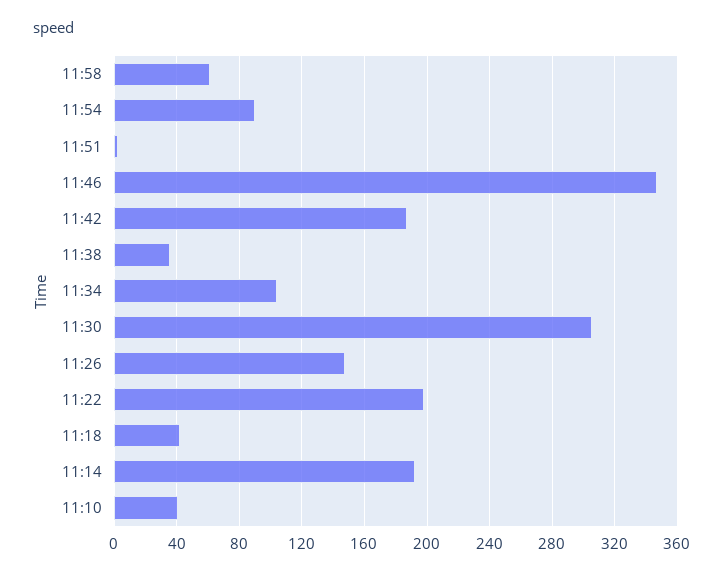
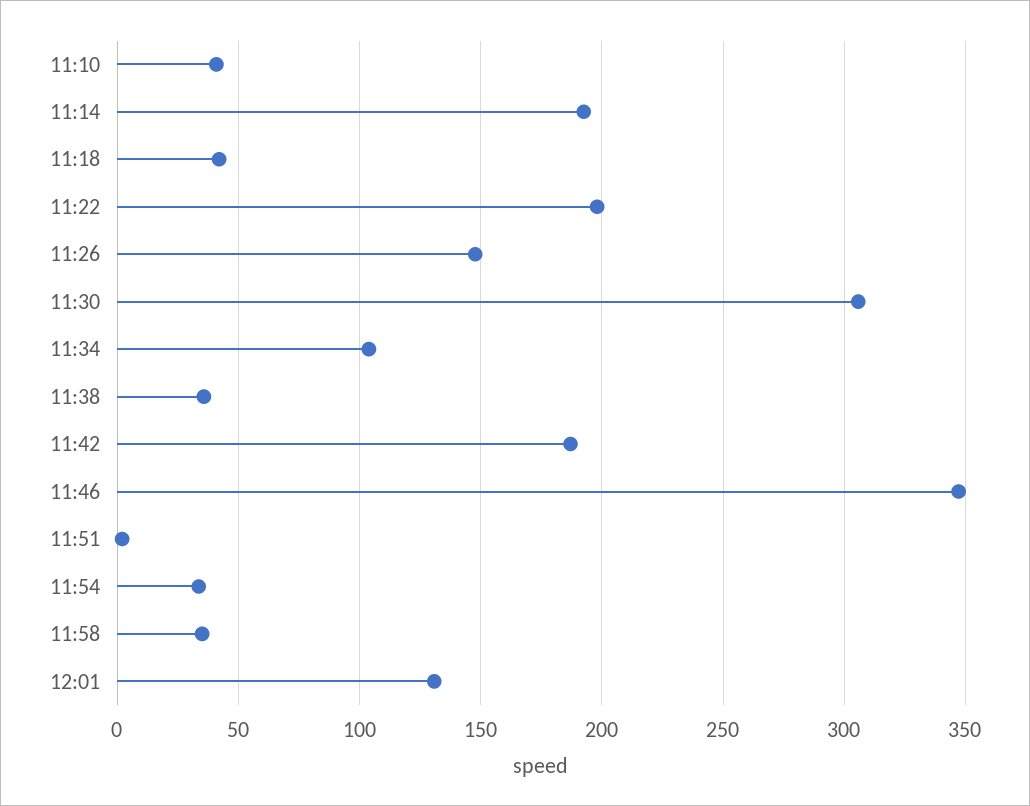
11:58: 60 -> 35
11:54: 90 -> 35
12:01: none -> 130

